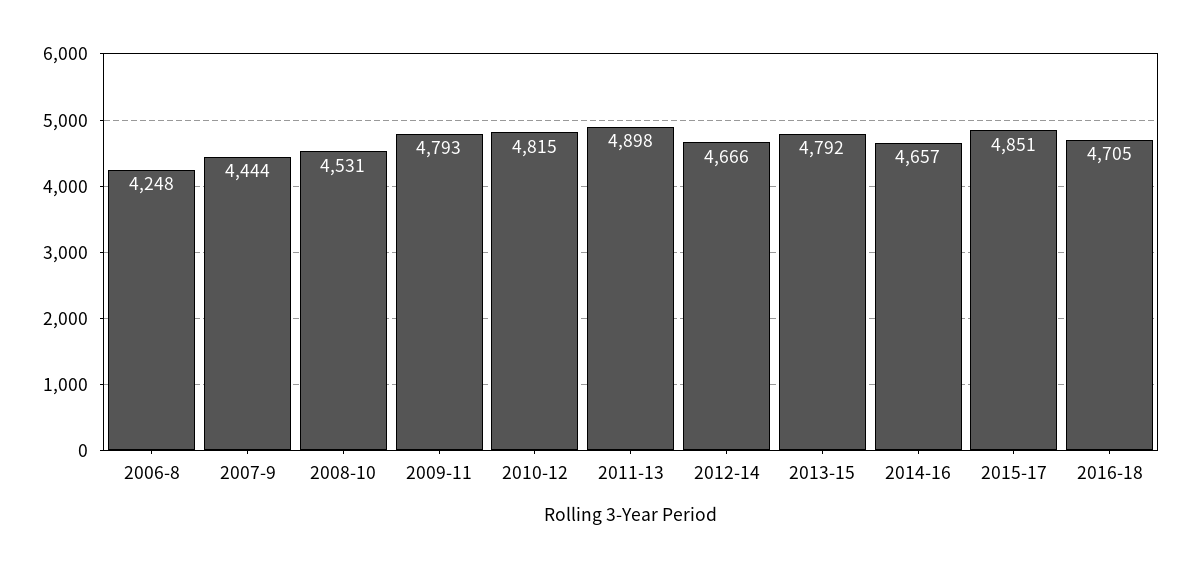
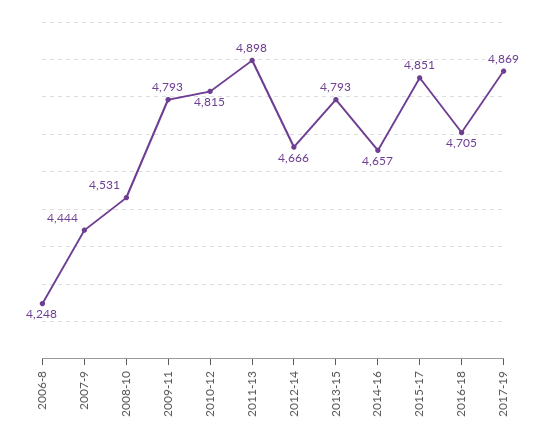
2013-15: 4792 -> 4793
2017-19: none -> 4869

